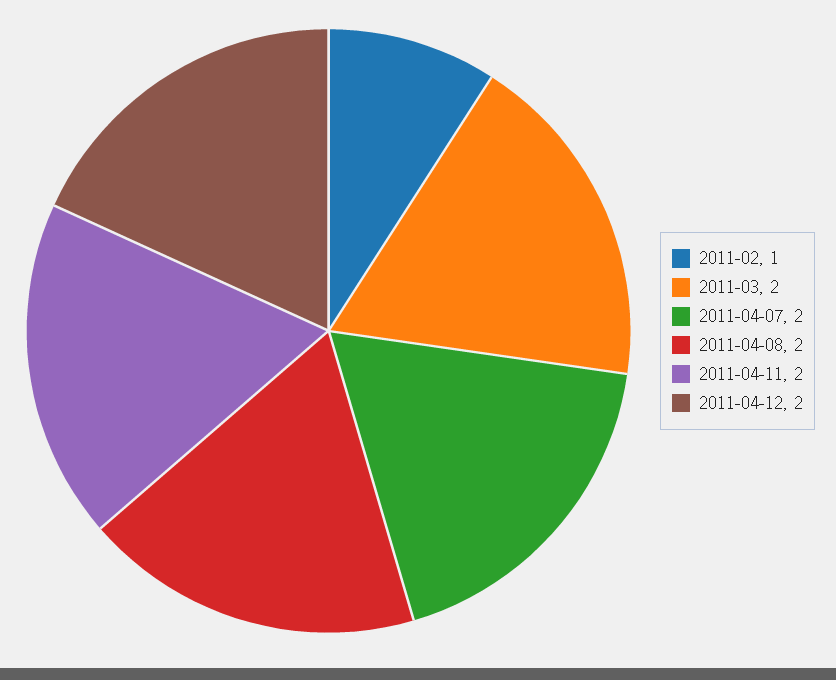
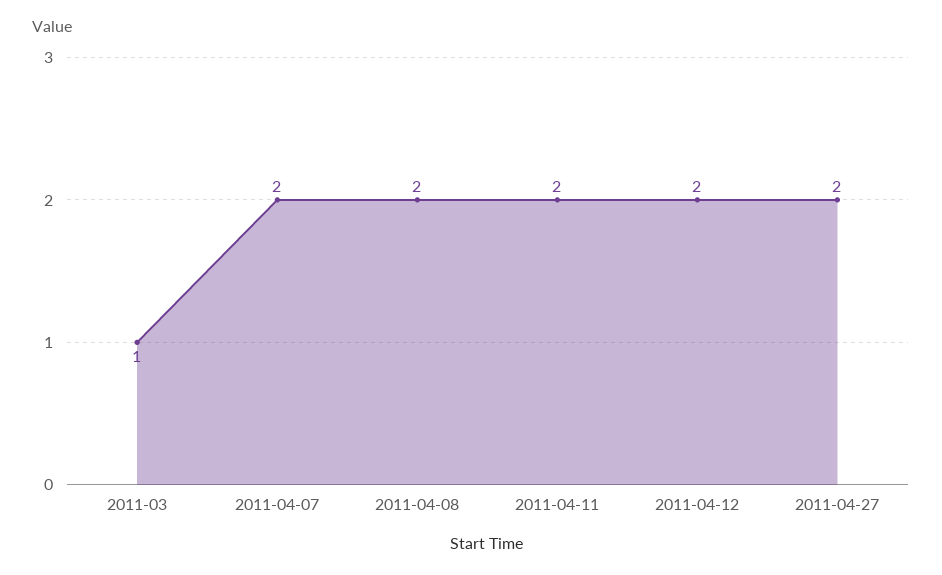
2011-02: 1 -> none
2011-03: 2 -> 1
2011-04-27: none -> 2

